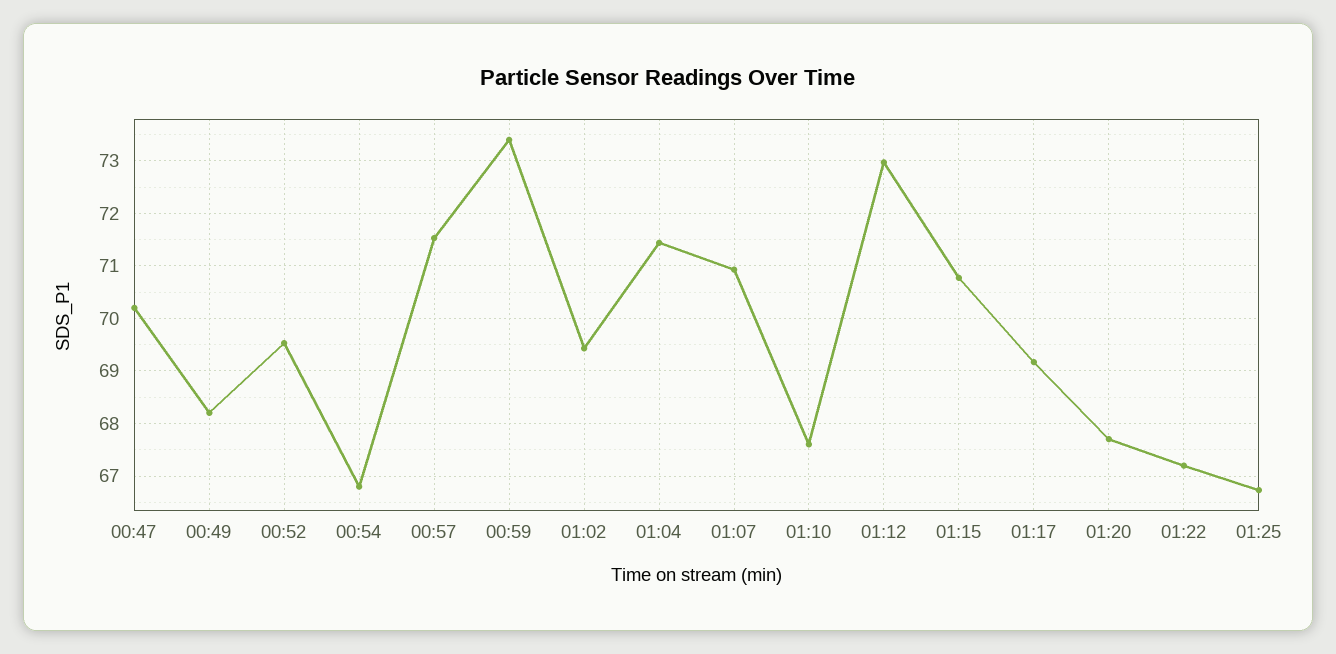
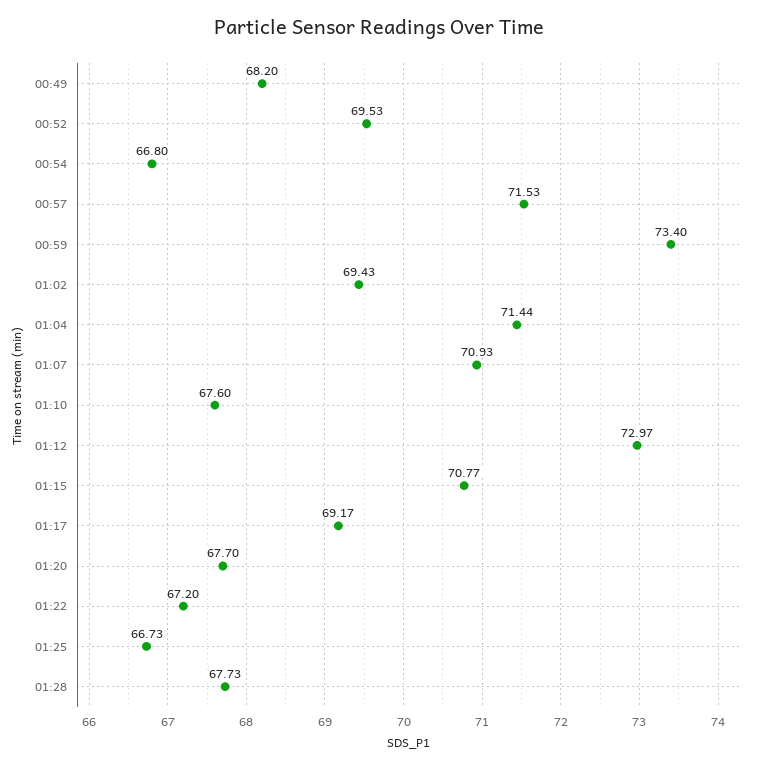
00:47: 70.2 -> none
01:28: none -> 67.73

